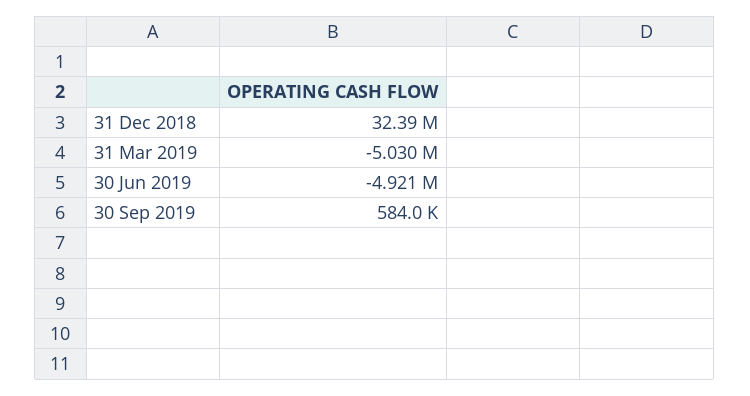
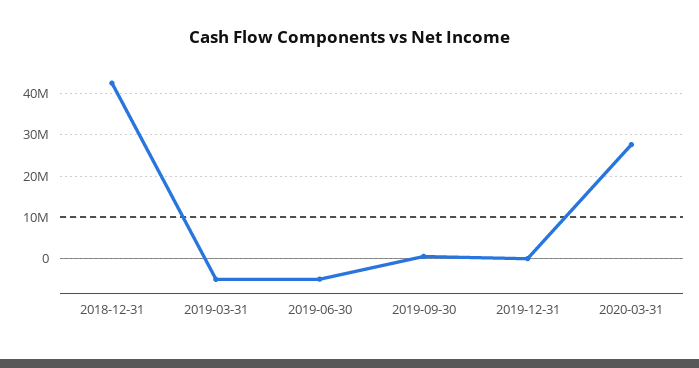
31 Dec 2018: 32390000 -> 42000000
2019-12-31: none -> 0
2020-03-31: none -> 28000000

